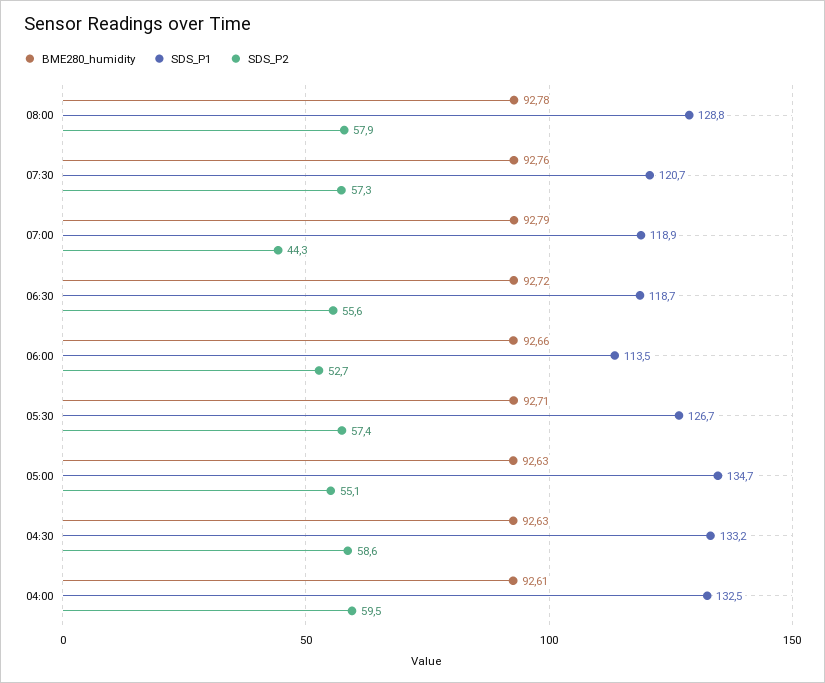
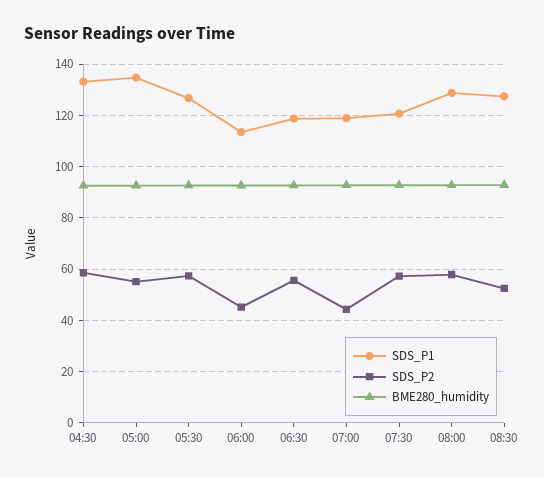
SDS_P2, 06:00: 52.7 -> 45
BME280_humidity, 04:00: 92.61 -> none
SDS_P1, 04:00: 132.5 -> none
SDS_P2, 04:00: 59.5 -> none
SDS_P1, 08:30: none -> 127.5
SDS_P2, 08:30: none -> 52.5
BME280_humidity, 08:30: none -> 92.5

